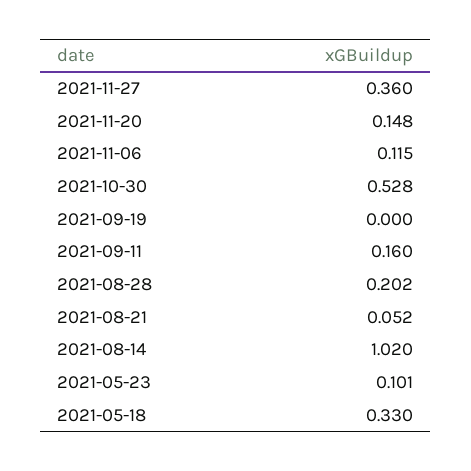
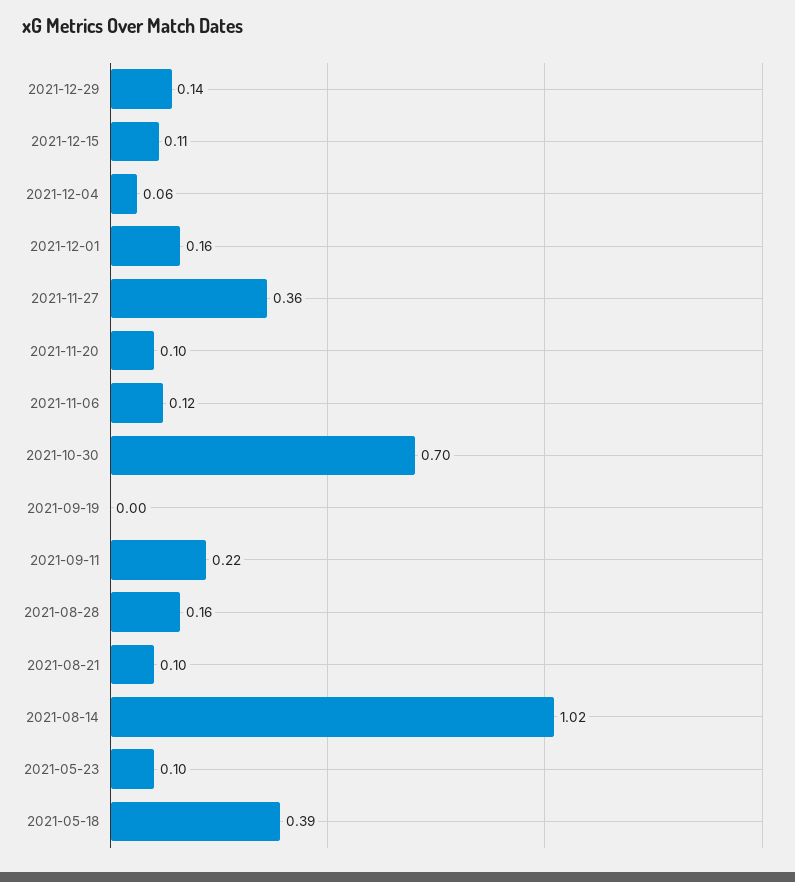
2021-11-20: 0.148 -> 0.1
2021-10-30: 0.528 -> 0.7
2021-09-11: 0.16 -> 0.22
2021-08-28: 0.202 -> 0.16
2021-08-21: 0.052 -> 0.1
2021-05-18: 0.33 -> 0.39
2021-12-29: none -> 0.14
2021-12-15: none -> 0.11
2021-12-04: none -> 0.06
2021-12-01: none -> 0.16

